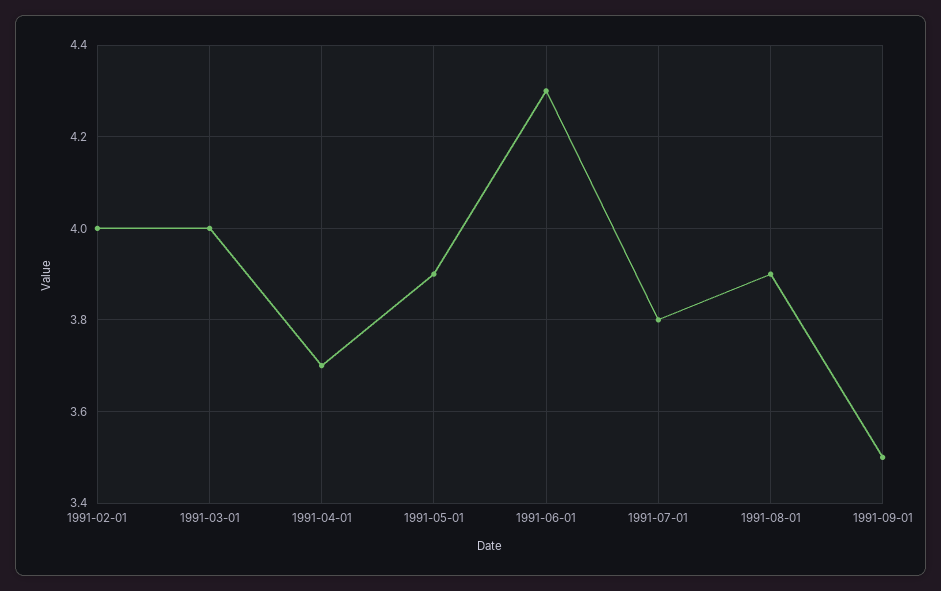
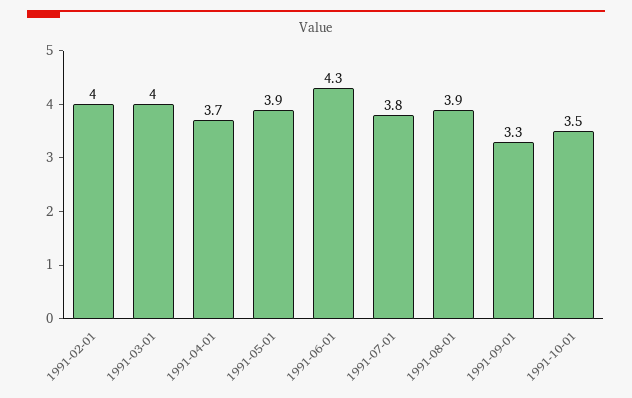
1991-09-01: 3.5 -> 3.3
1991-10-01: none -> 3.5

